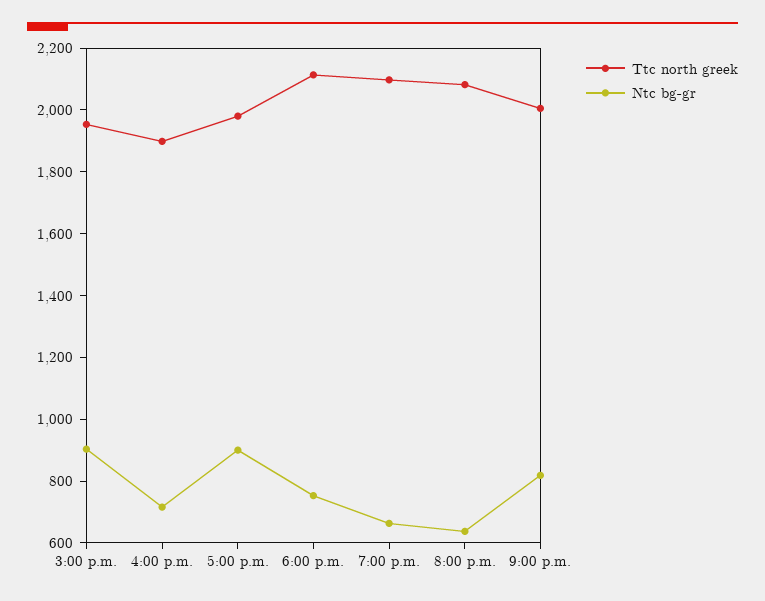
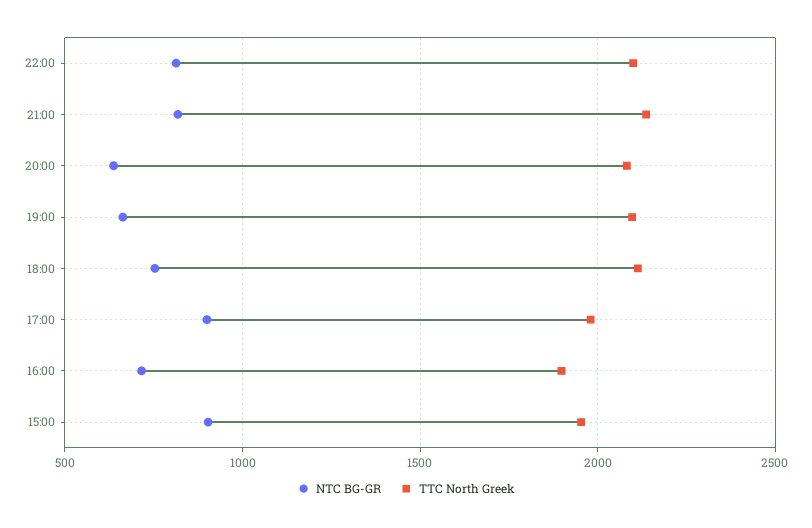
Ttc north greek, 9:00 p.m.: 2000 -> 2150
Ntc bg-gr, 22:00: none -> 800
Ttc north greek, 22:00: none -> 2100

